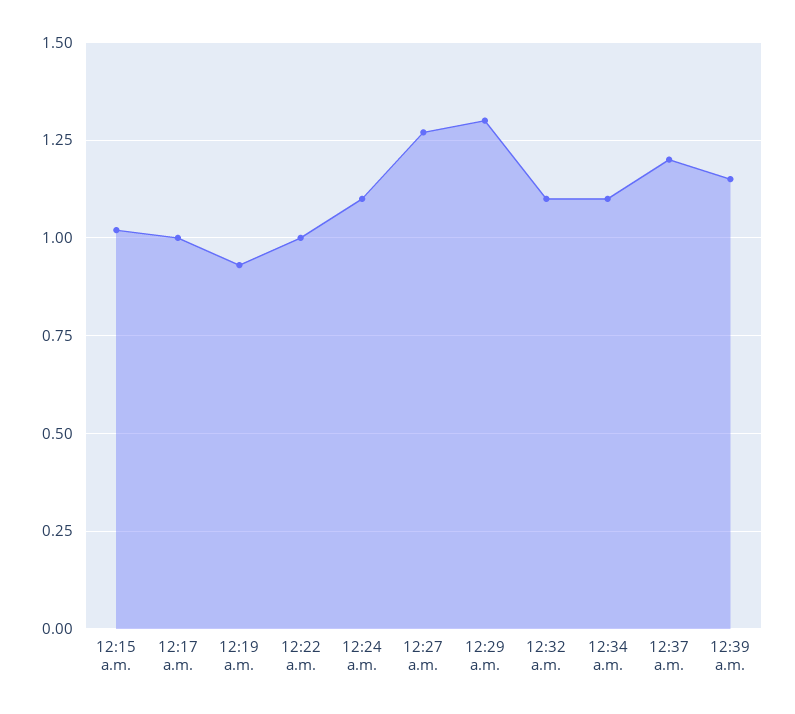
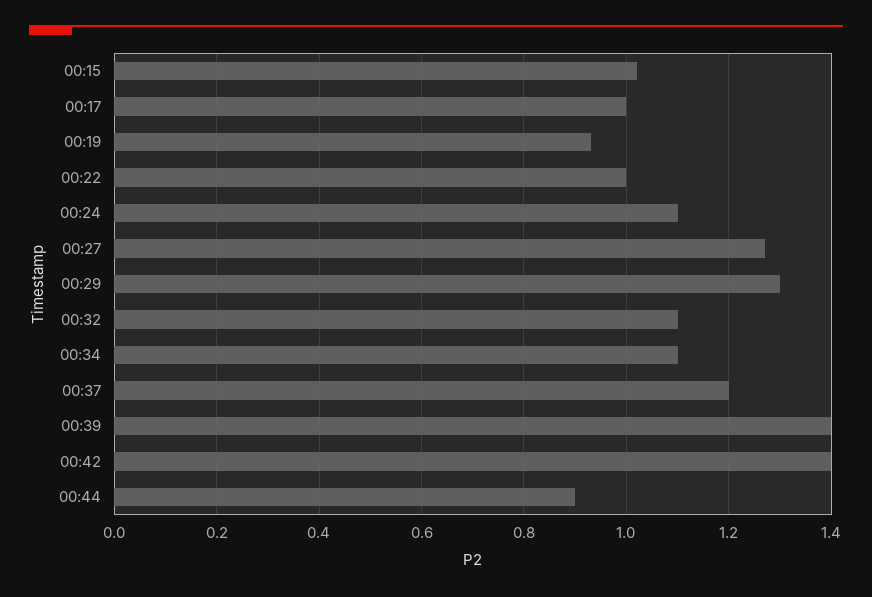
12:39 a.m.: 1.15 -> 1.4
00:42: none -> 1.4
00:44: none -> 0.9

